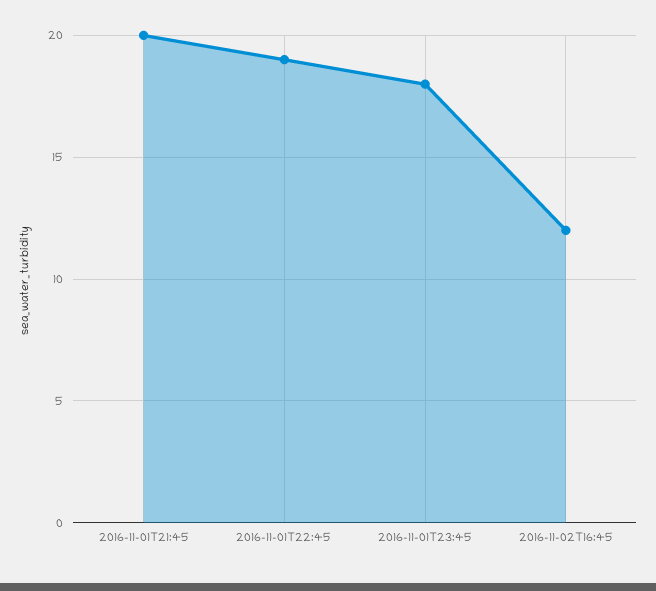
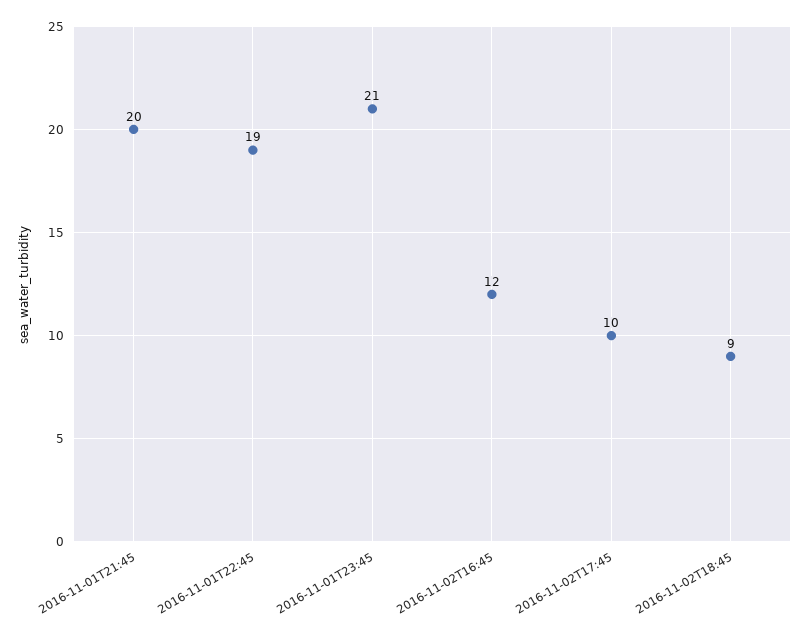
2016-11-01T23:45: 18 -> 21
2016-11-02T17:45: none -> 10
2016-11-02T18:45: none -> 9

